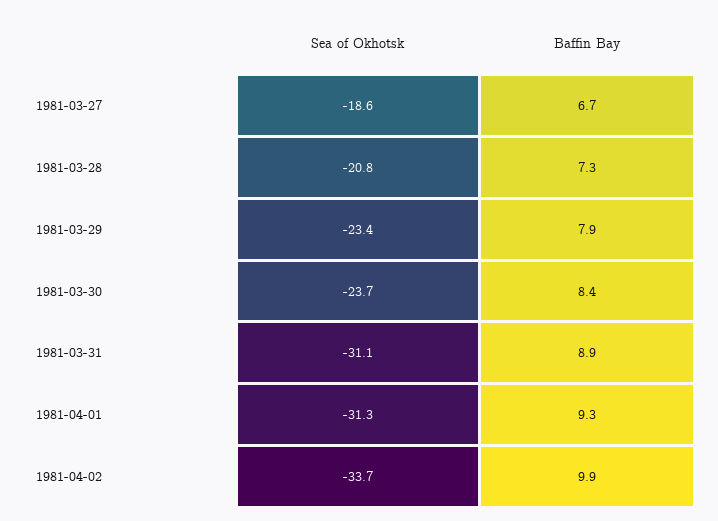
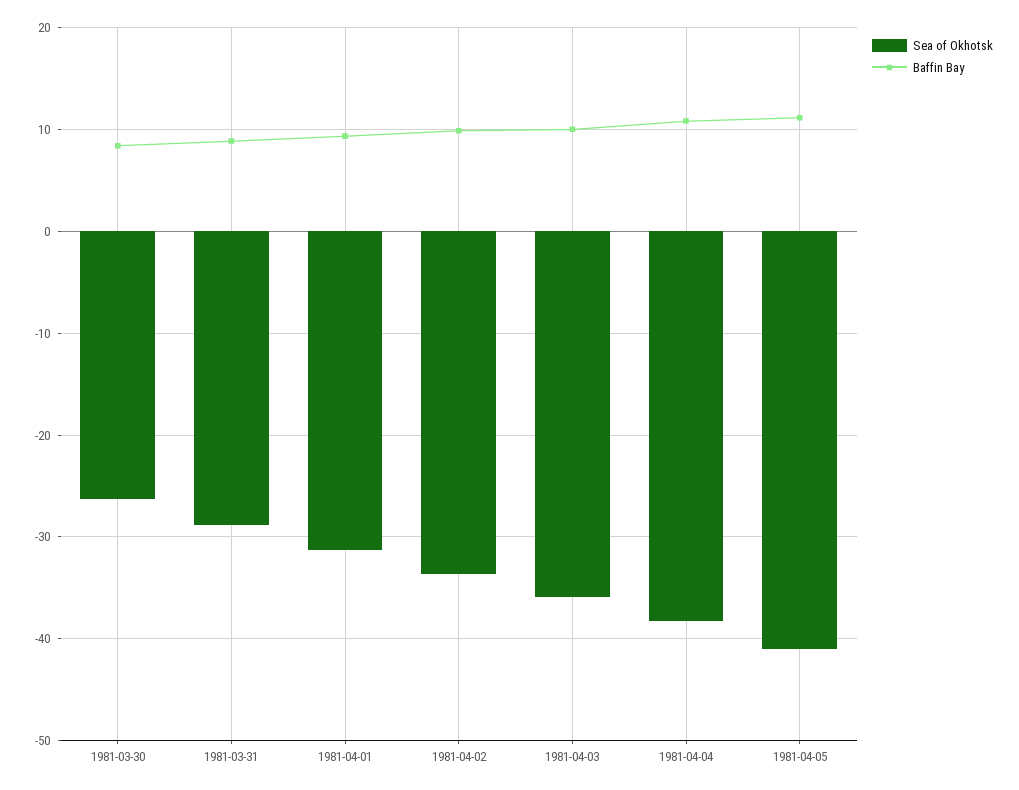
Sea of Okhotsk, 1981-03-27: -18.6 -> none
Baffin Bay, 1981-03-27: 6.7 -> none
Sea of Okhotsk, 1981-03-28: -20.8 -> none
Baffin Bay, 1981-03-28: 7.3 -> none
Sea of Okhotsk, 1981-03-29: -23.4 -> none
Baffin Bay, 1981-03-29: 7.9 -> none
Sea of Okhotsk, 1981-03-30: -23.7 -> -26
Sea of Okhotsk, 1981-03-31: -31.1 -> -29
Sea of Okhotsk, 1981-04-03: none -> -36
Baffin Bay, 1981-04-03: none -> 10
Sea of Okhotsk, 1981-04-04: none -> -38
Baffin Bay, 1981-04-04: none -> 11
Sea of Okhotsk, 1981-04-05: none -> -41
Baffin Bay, 1981-04-05: none -> 11

